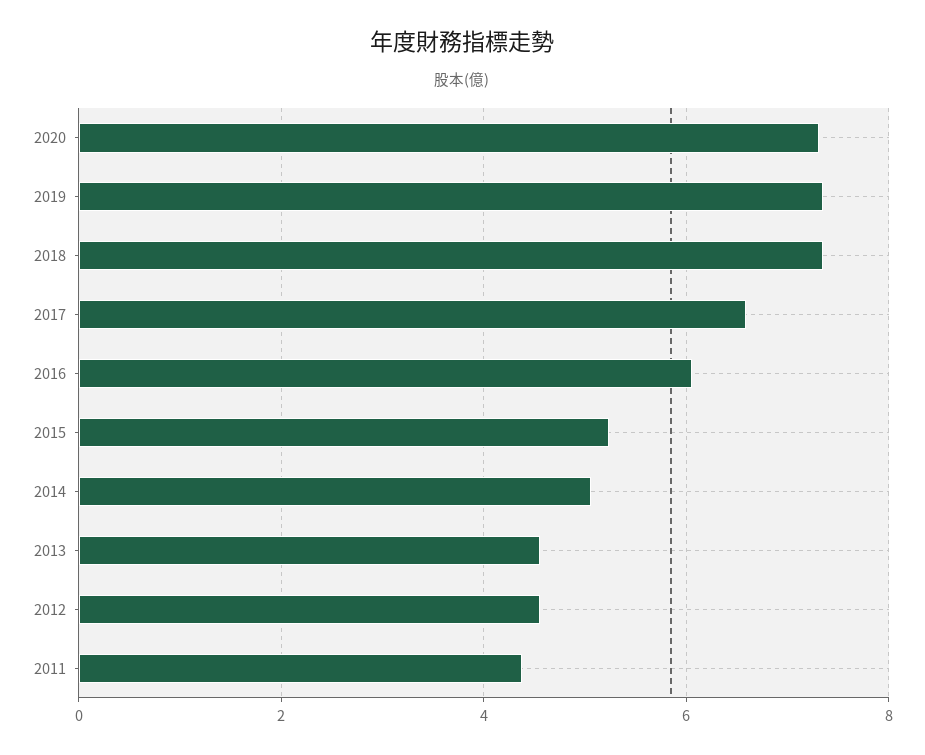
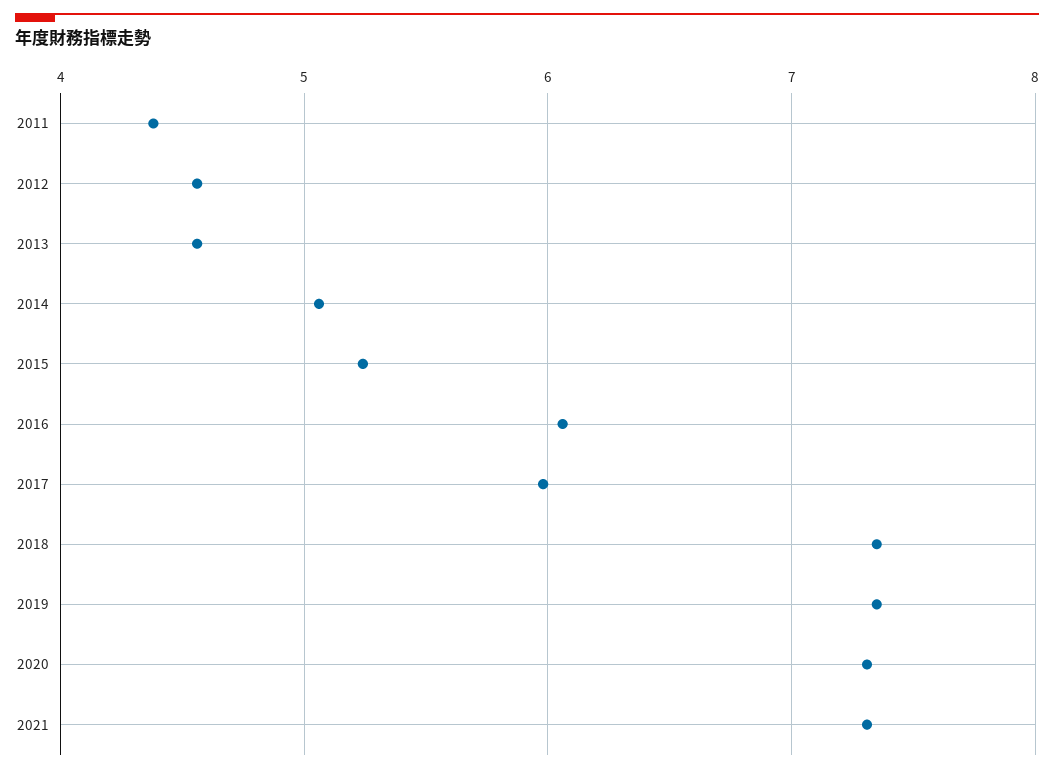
2017: 6.6 -> 6
2021: none -> 7.3

